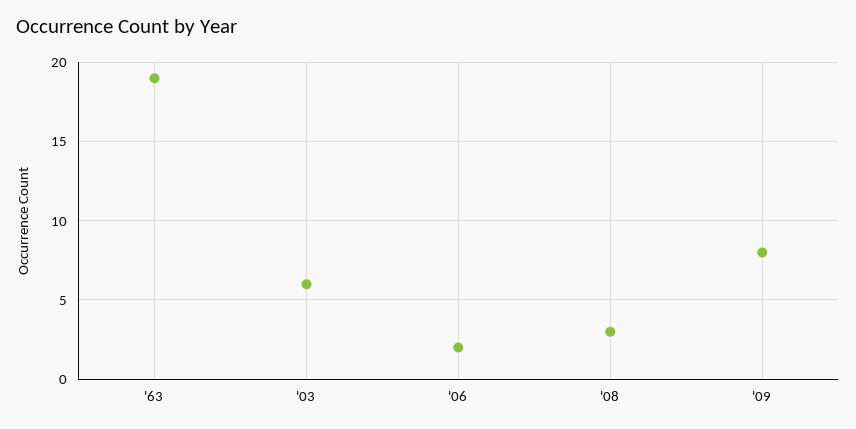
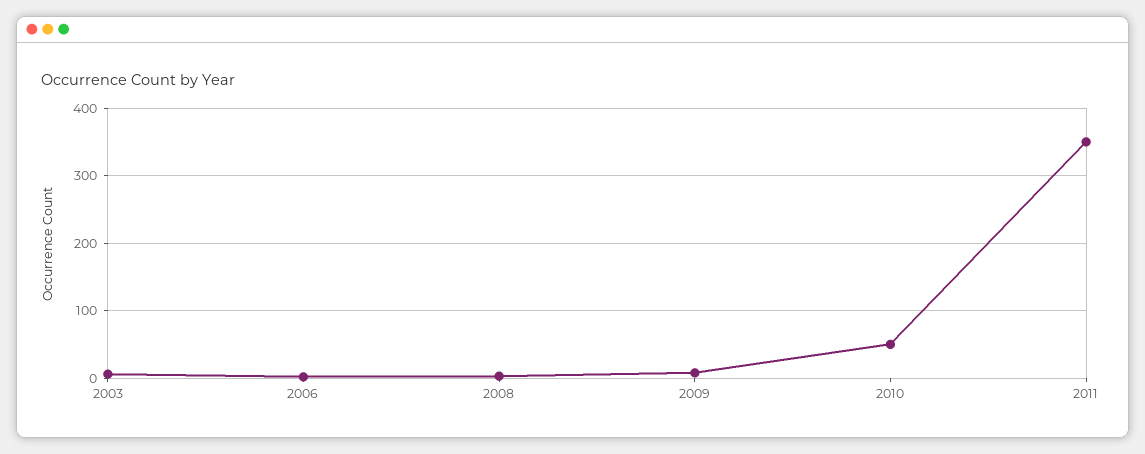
'63: 19 -> none
2010: none -> 50
2011: none -> 350

